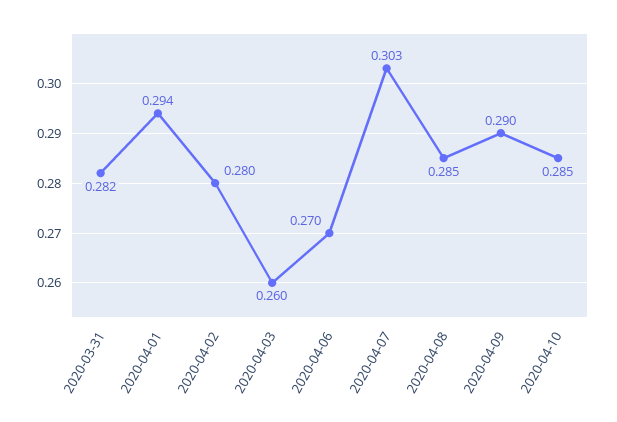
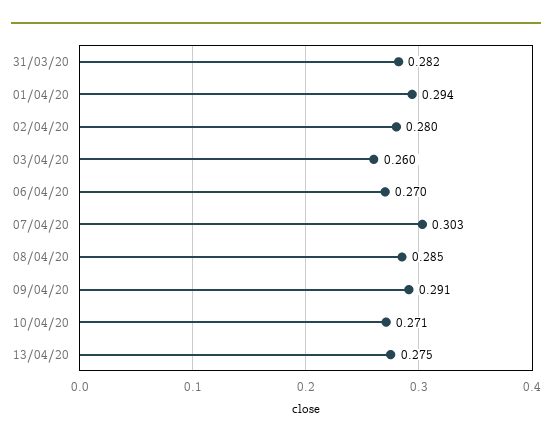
2020-04-09: 0.29 -> 0.291
2020-04-10: 0.285 -> 0.271
13/04/20: none -> 0.275

